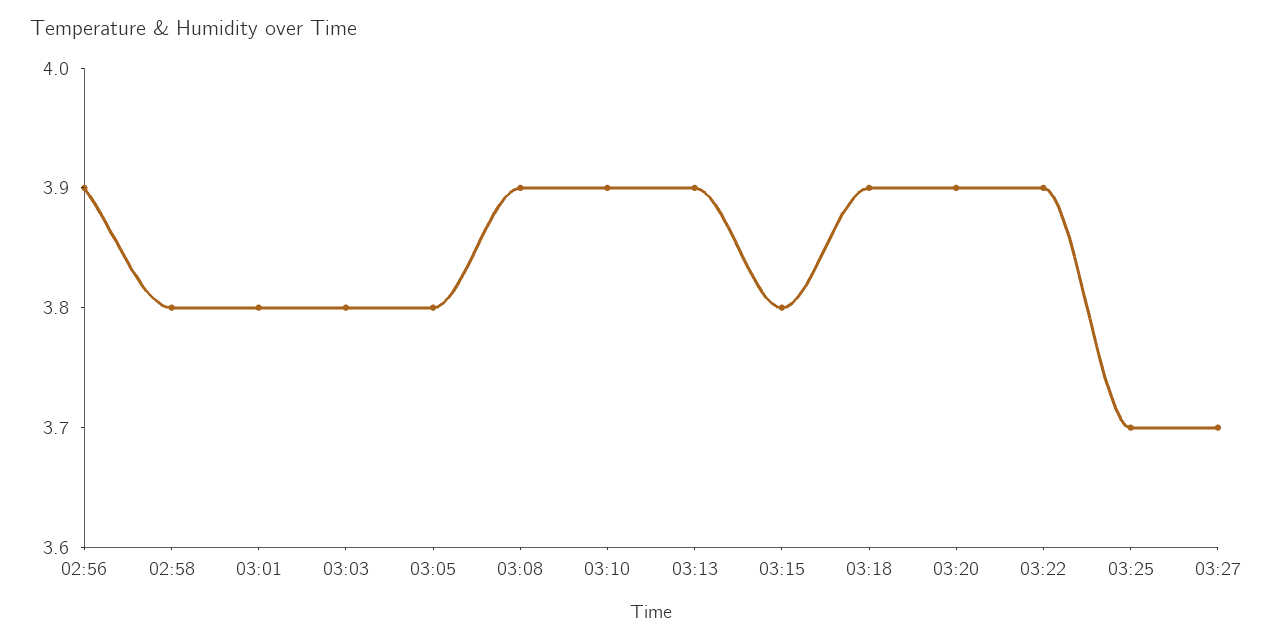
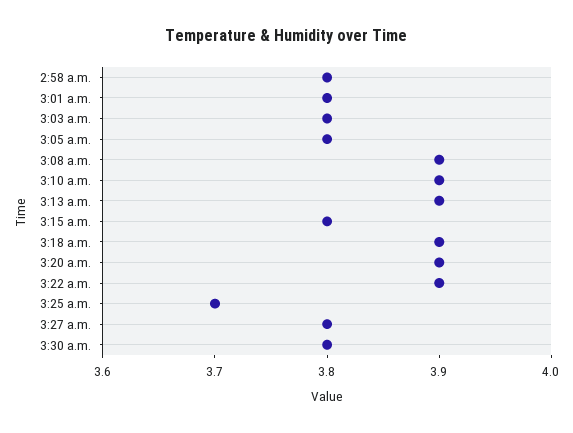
02:56: 3.9 -> none
03:27: 3.7 -> 3.8
3:30 a.m.: none -> 3.8

